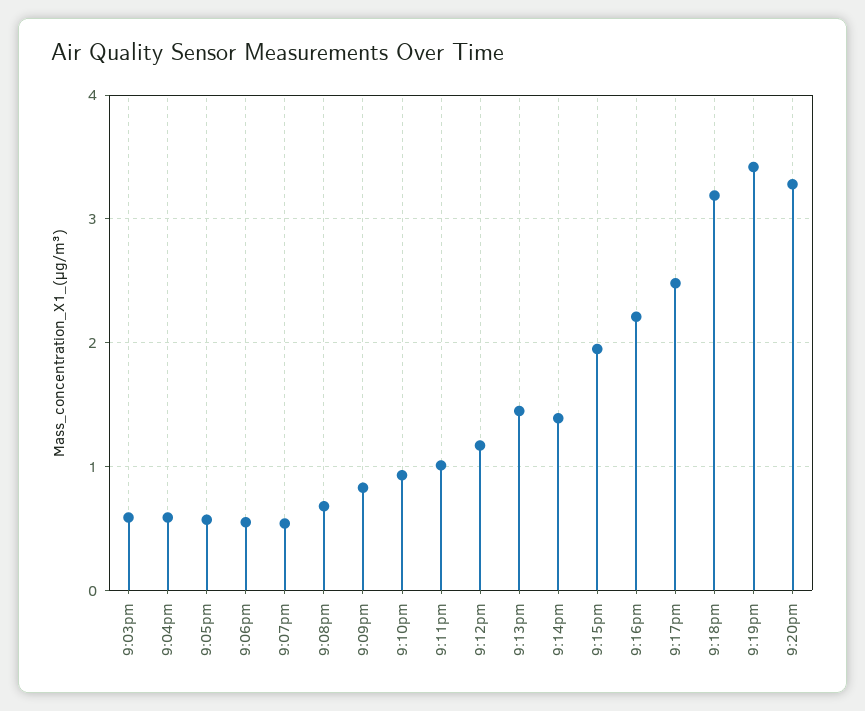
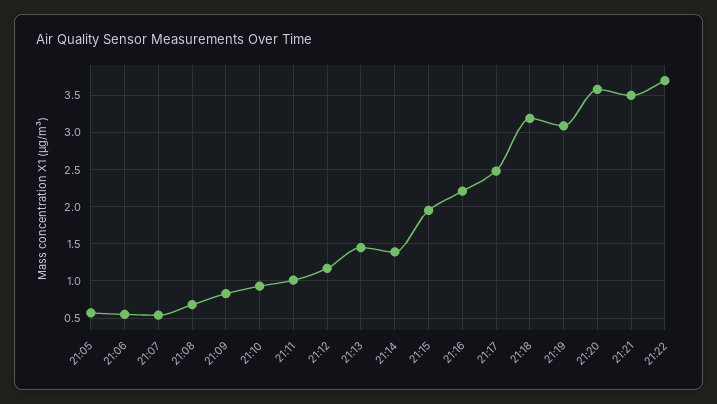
9:03pm: 0.6 -> none
9:04pm: 0.6 -> none
9:19pm: 3.4 -> 3.1
9:20pm: 3.3 -> 3.6
21:21: none -> 3.5
21:22: none -> 3.7

